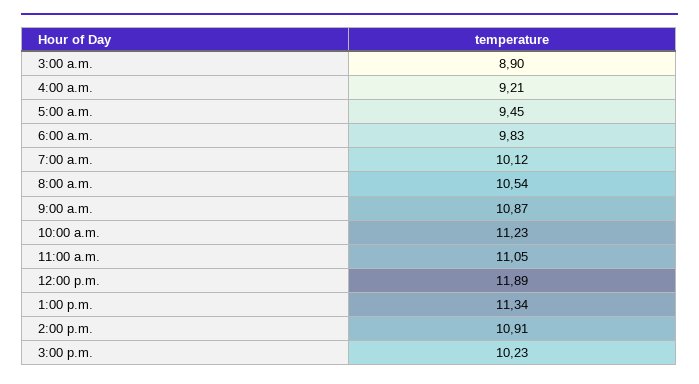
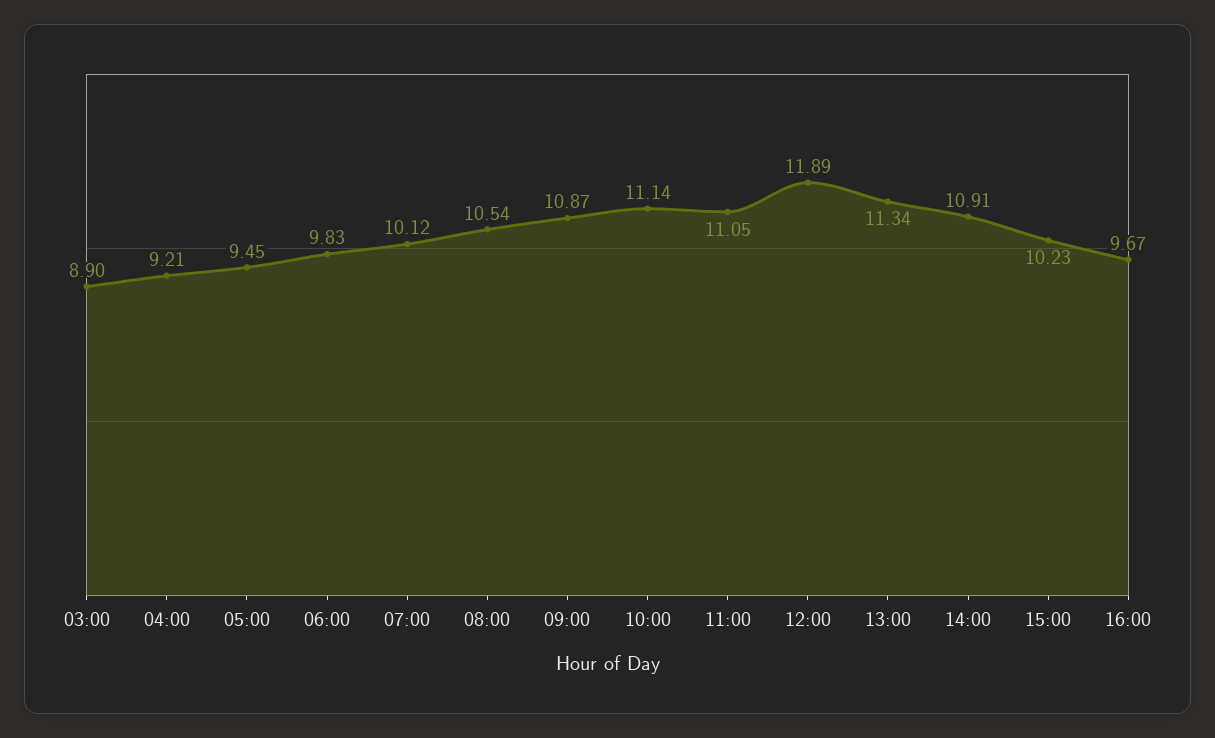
10:00 a.m.: 11.23 -> 11.14
16:00: none -> 9.67

